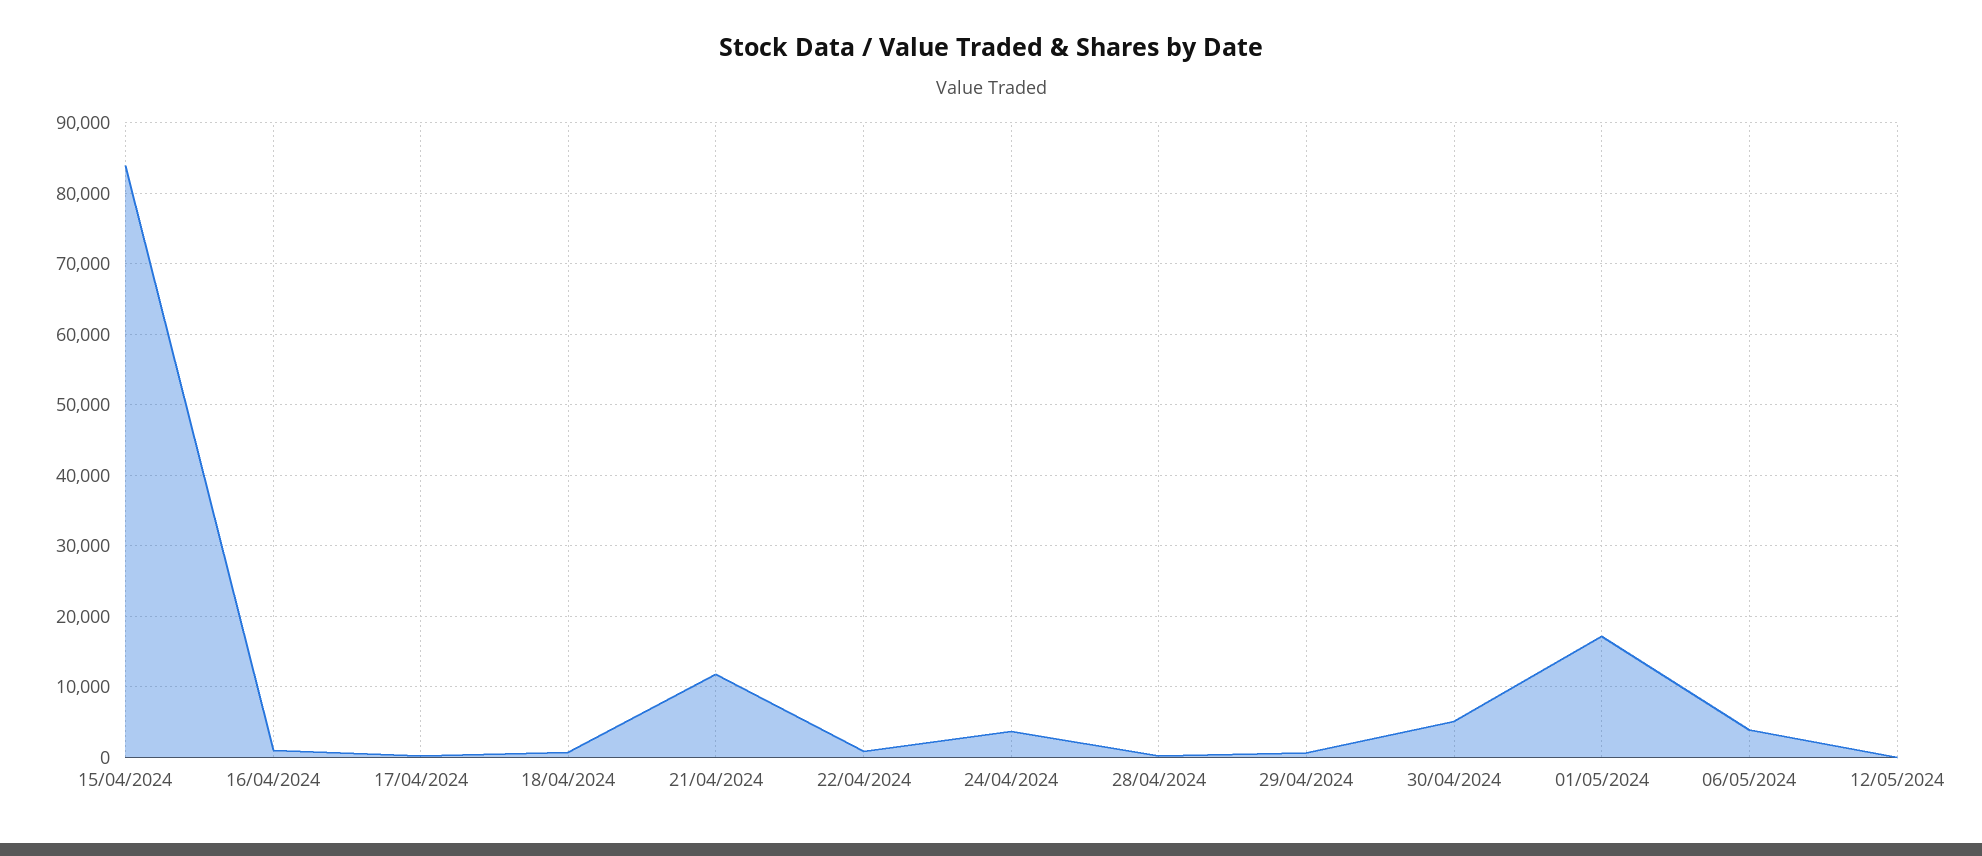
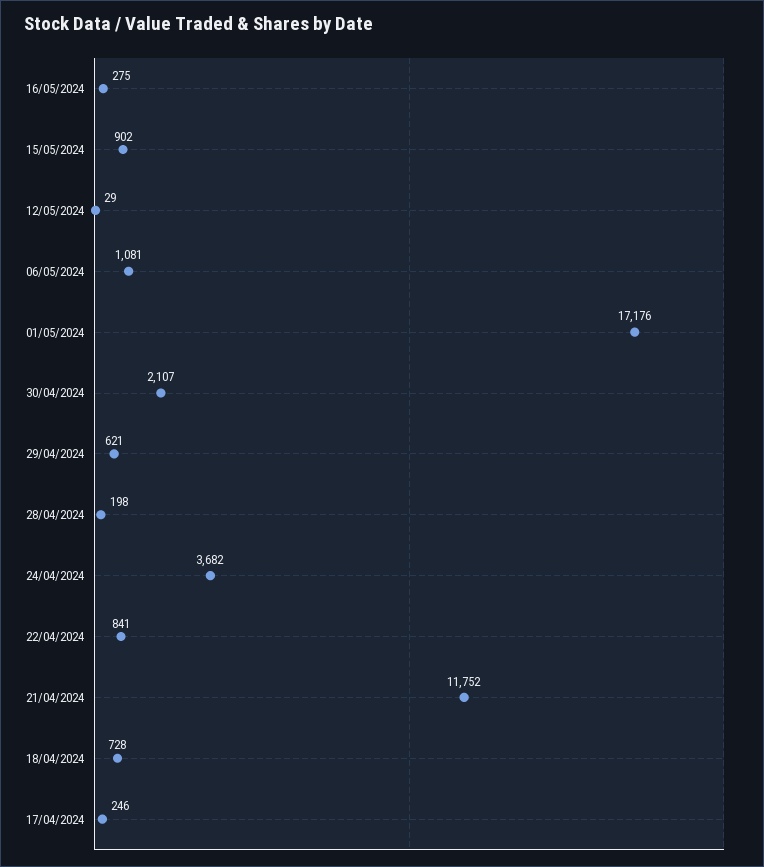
15/04/2024: 84000 -> none
16/04/2024: 1000 -> none
30/04/2024: 5000 -> 2107
06/05/2024: 4000 -> 1081
16/05/2024: none -> 275
15/05/2024: none -> 902

